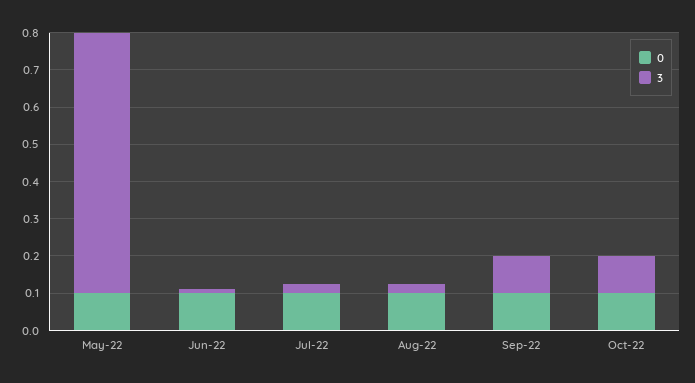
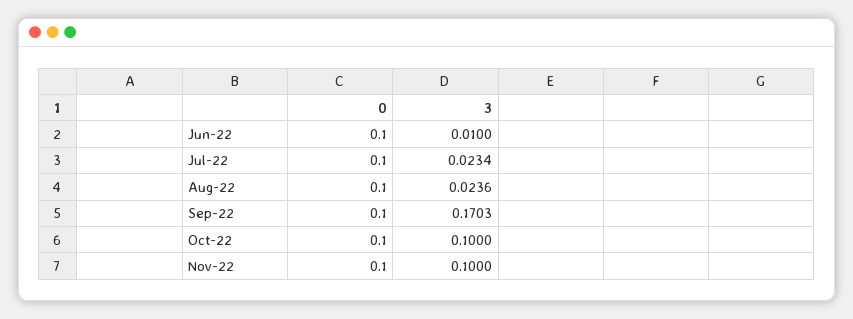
0, May-22: 0.1 -> none
3, May-22: 0.7 -> none
3, Sep-22: 0.1 -> 0.1703
0, Nov-22: none -> 0.1
3, Nov-22: none -> 0.1

